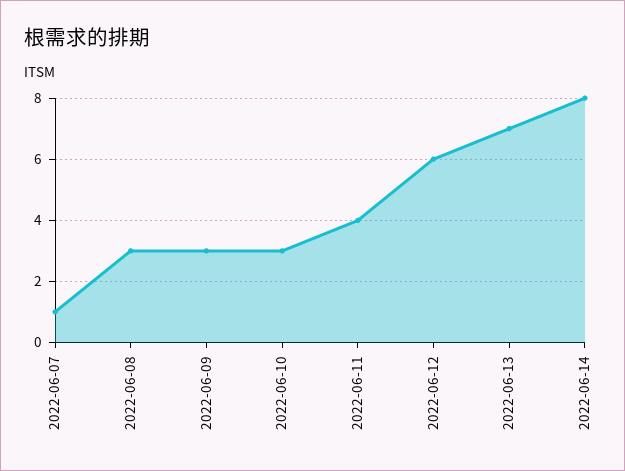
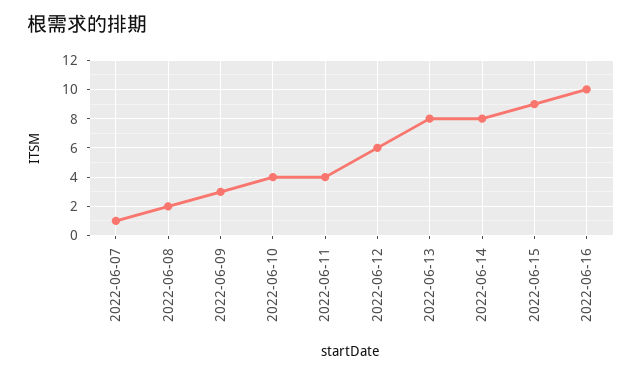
2022-06-08: 3 -> 2
2022-06-10: 3 -> 4
2022-06-13: 7 -> 8
2022-06-15: none -> 9
2022-06-16: none -> 10

